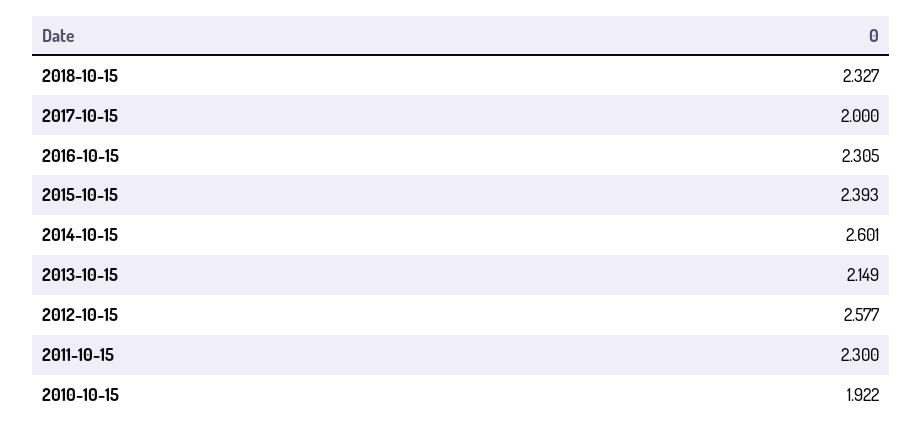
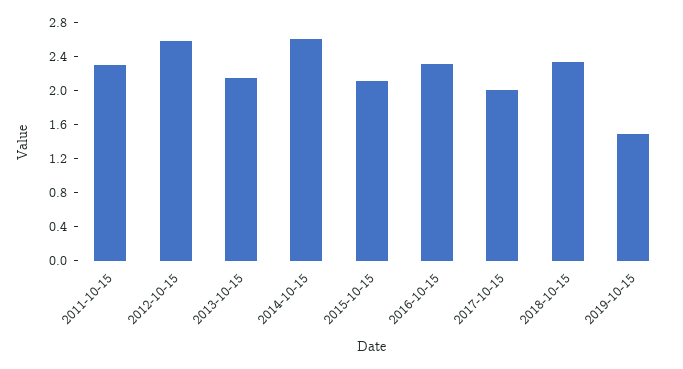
2015-10-15: 2.393 -> 2.1
2010-10-15: 1.922 -> none
2019-10-15: none -> 1.5

